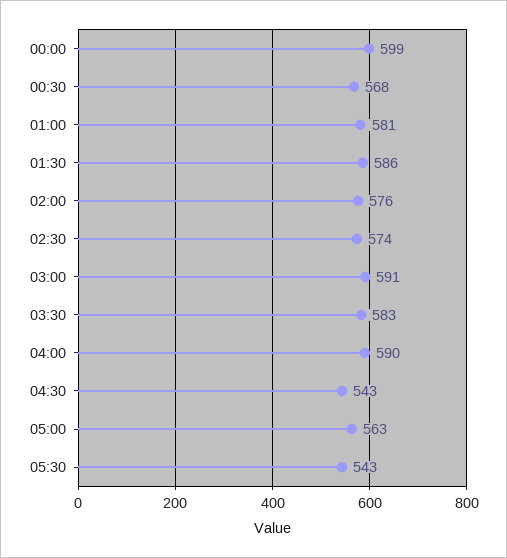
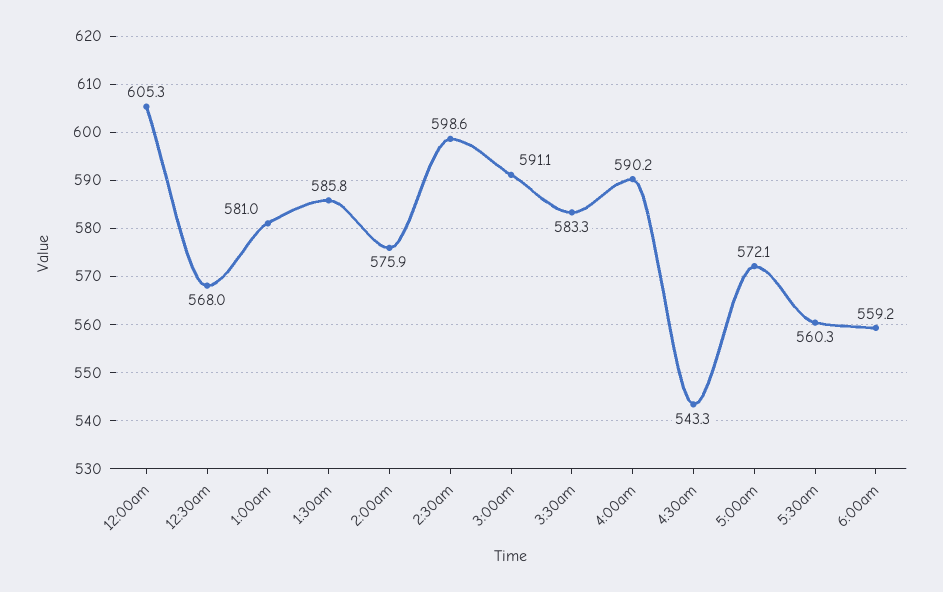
00:00: 599 -> 605.3
02:30: 574 -> 598.6
05:00: 563 -> 572.1
05:30: 543 -> 560.3
6:00am: none -> 559.2

